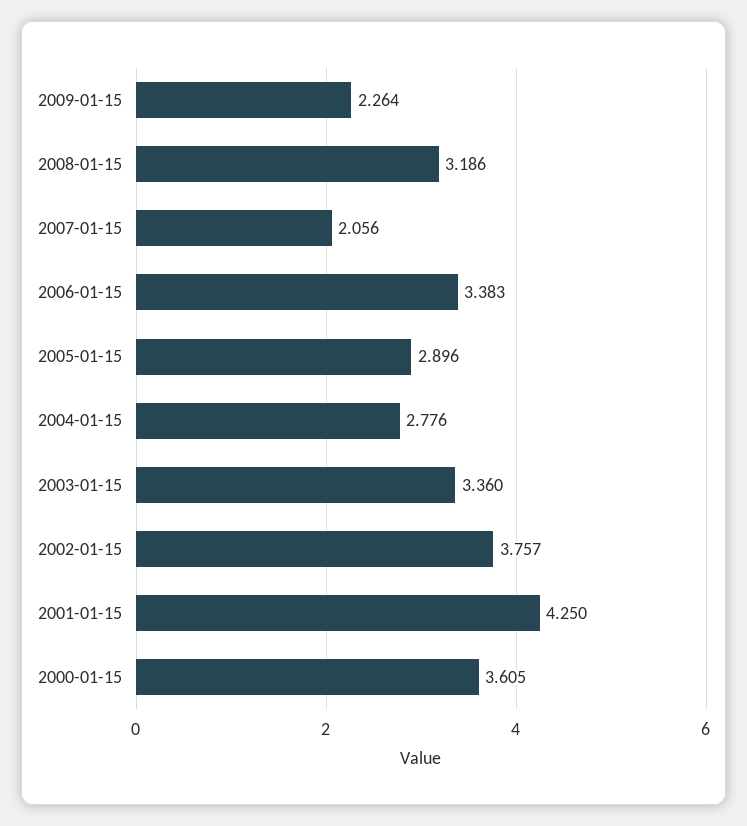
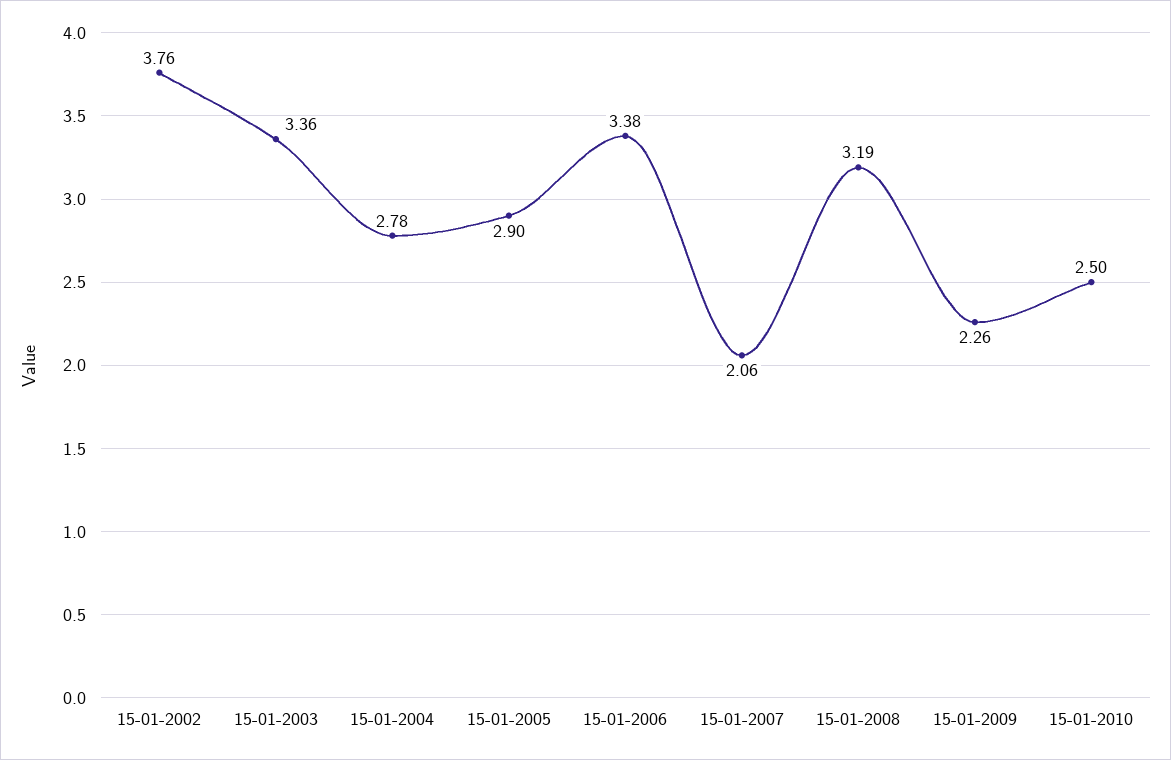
2001-01-15: 4.25 -> none
2000-01-15: 3.605 -> none
15-01-2010: none -> 2.5

